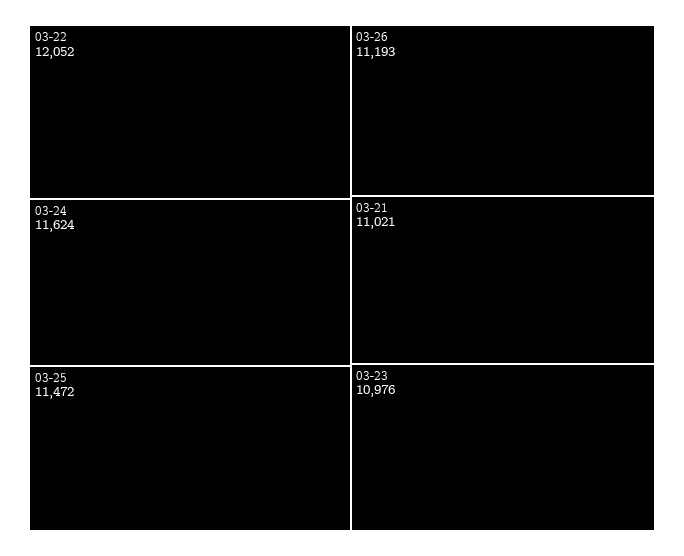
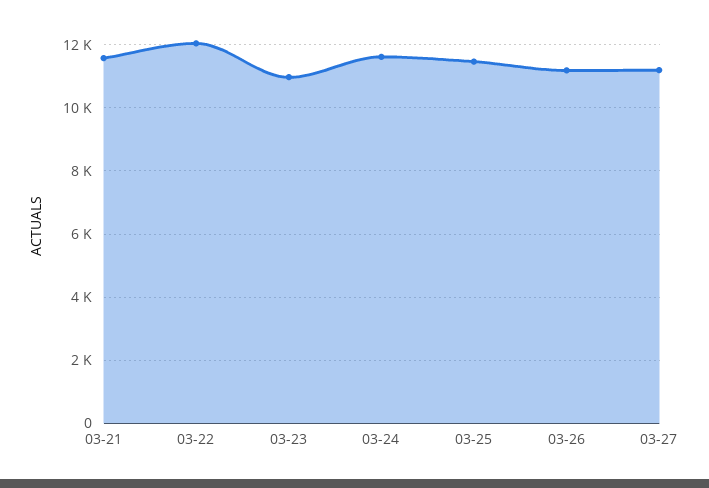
03-21: 11021 -> 11600
03-27: none -> 11200

